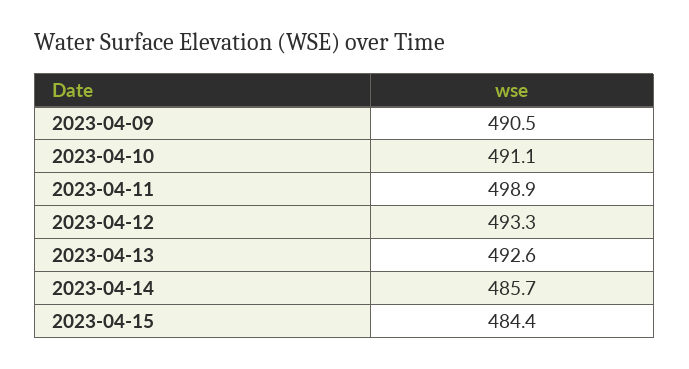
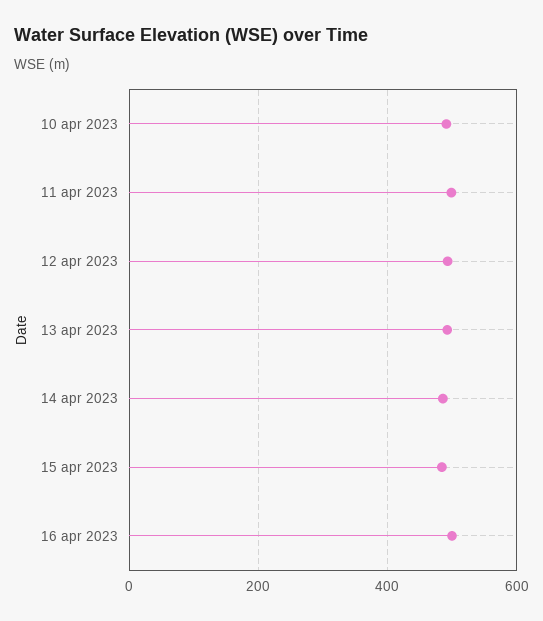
2023-04-09: 490.5 -> none
16 apr 2023: none -> 500

